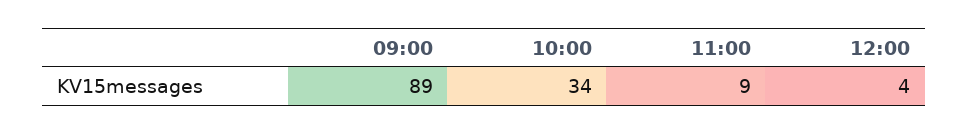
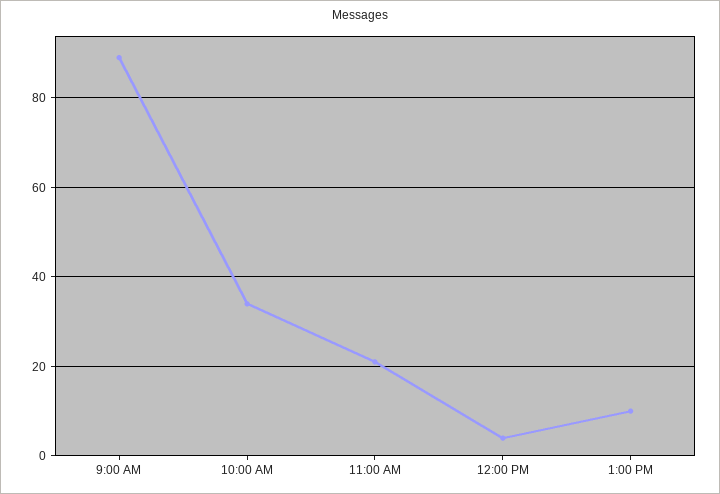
11:00: 9 -> 20
1:00 PM: none -> 10

